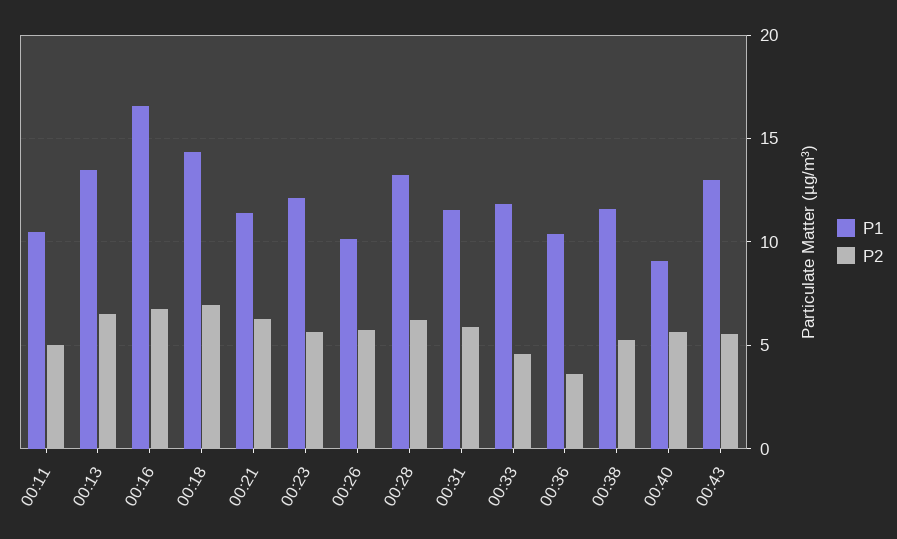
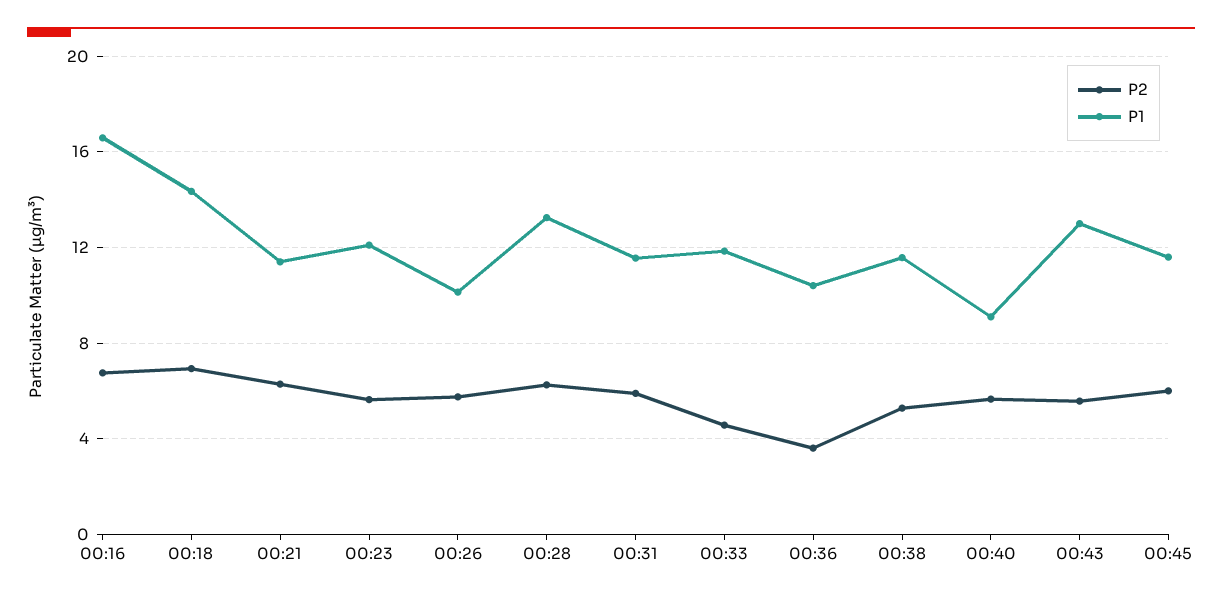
P1, 00:11: 10.5 -> none
P2, 00:11: 5 -> none
P1, 00:13: 13.5 -> none
P2, 00:13: 6.5 -> none
P2, 00:45: none -> 6
P1, 00:45: none -> 11.5

